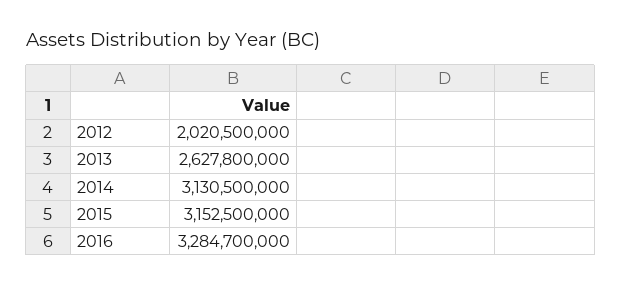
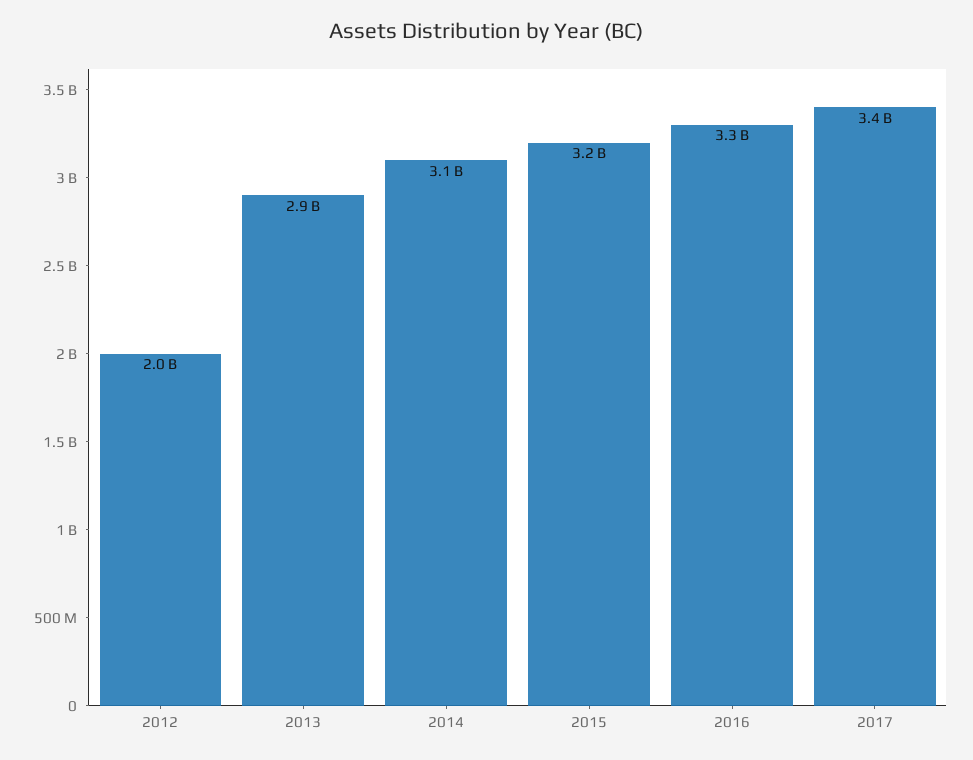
2013: 2627800000 -> 2900000000
2017: none -> 3400000000

